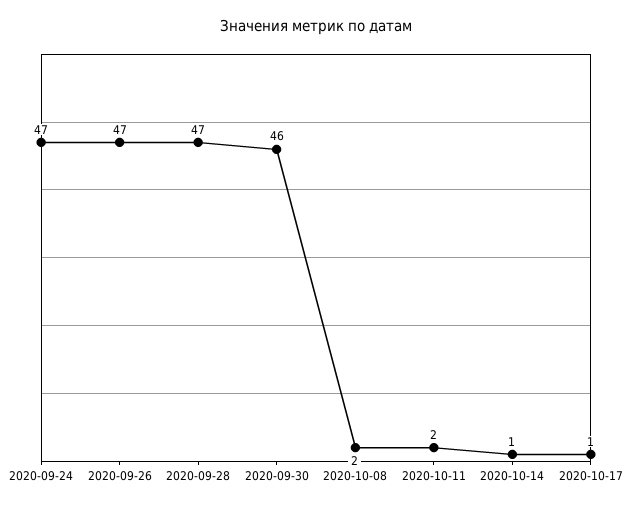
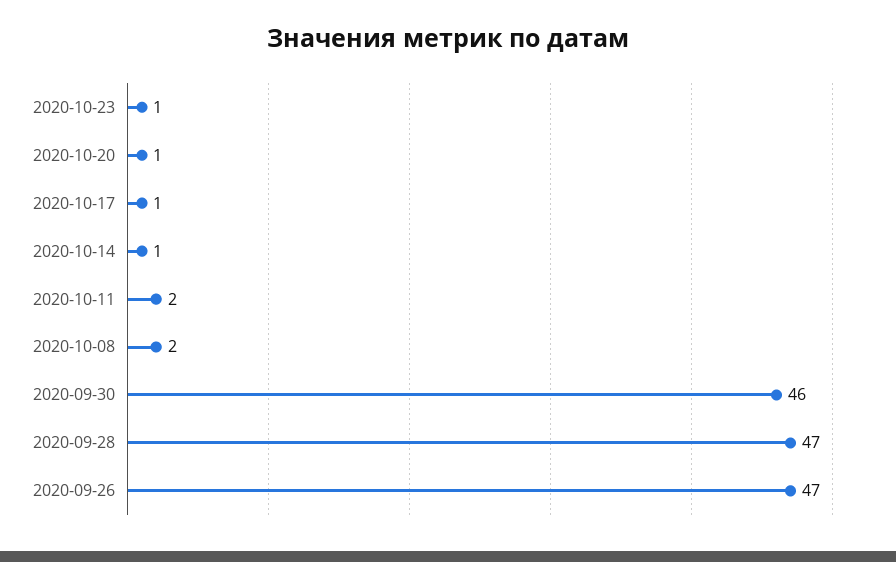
2020-09-24: 47 -> none
2020-10-23: none -> 1
2020-10-20: none -> 1

